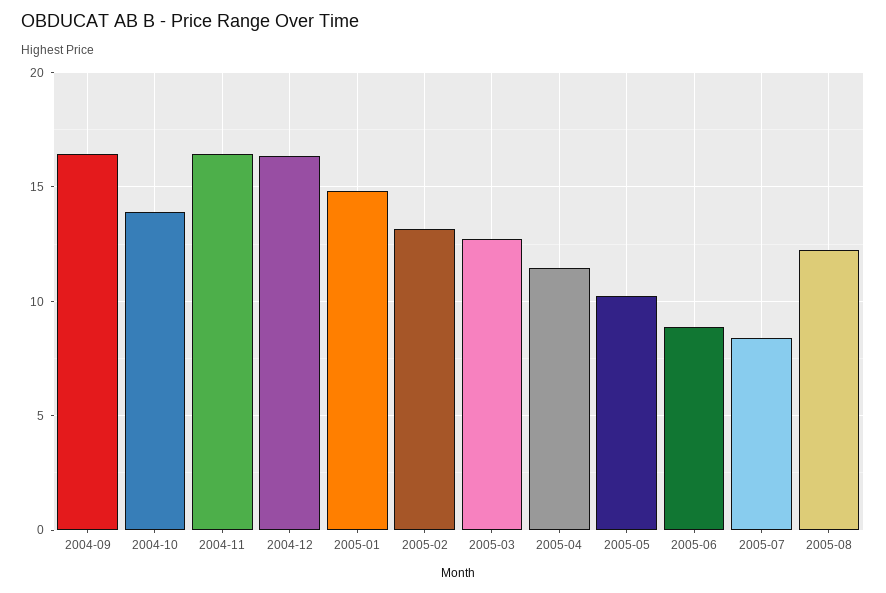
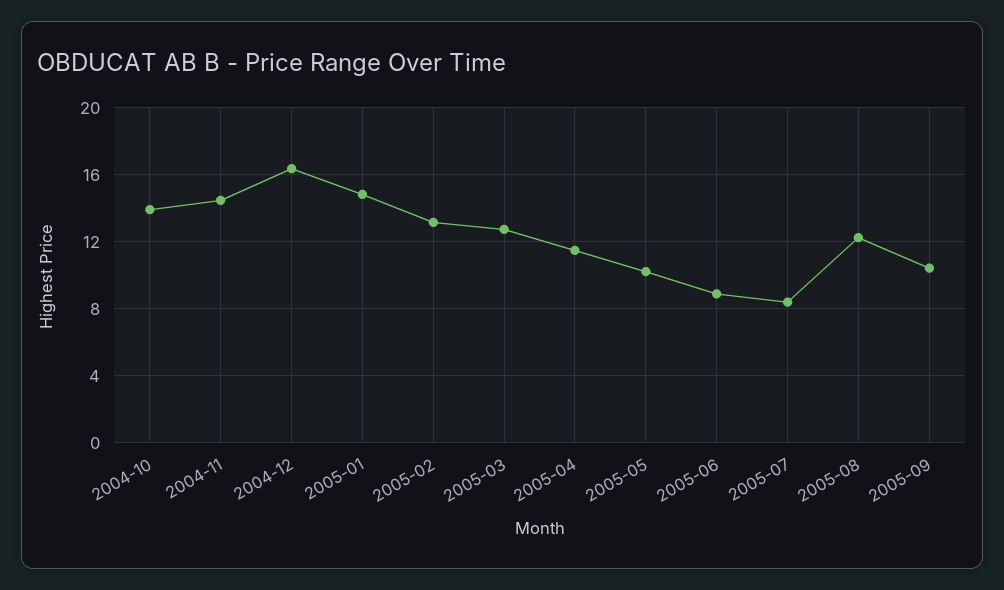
2004-09: 16.5 -> none
2004-11: 16.5 -> 14.5
2005-09: none -> 10.5

